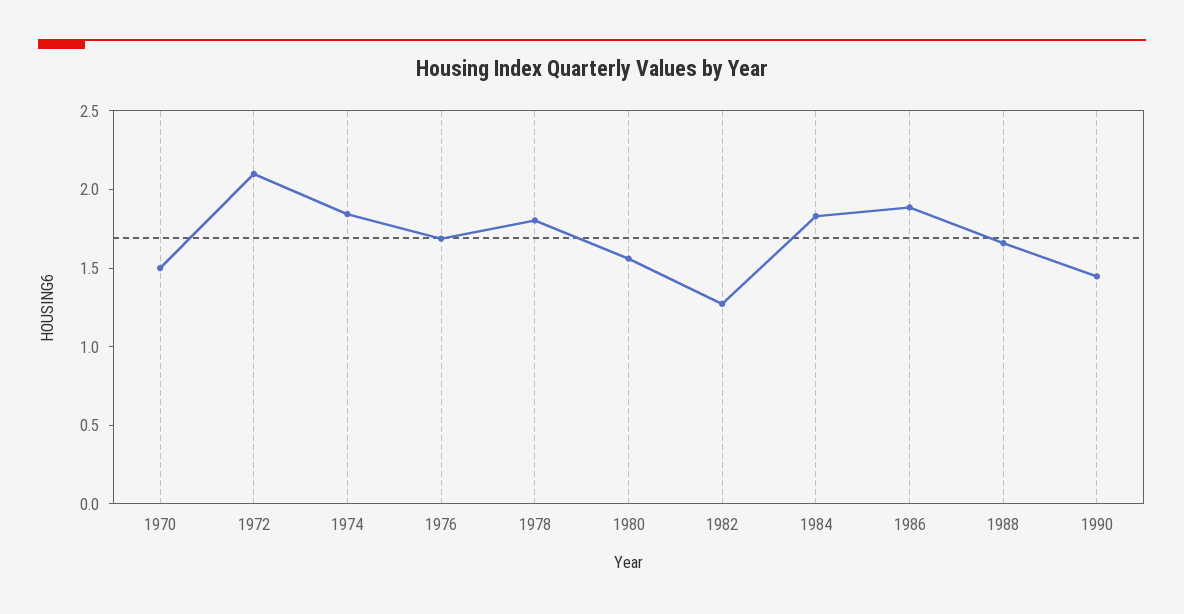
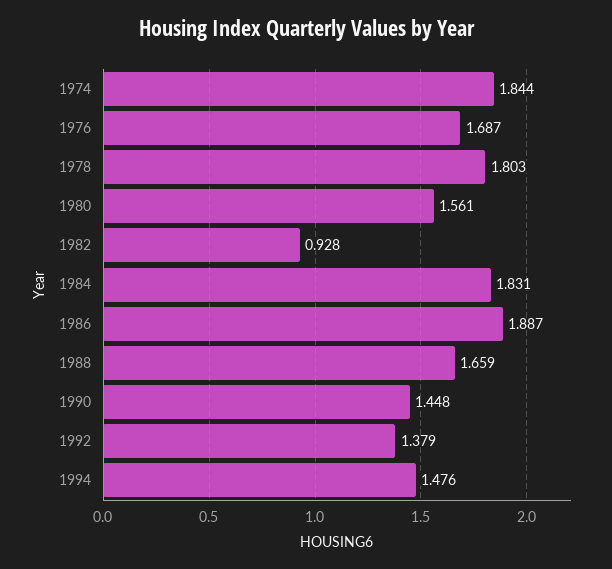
1970: 1.5 -> none
1972: 2.1 -> none
1982: 1.3 -> 0.928
1992: none -> 1.379
1994: none -> 1.476

